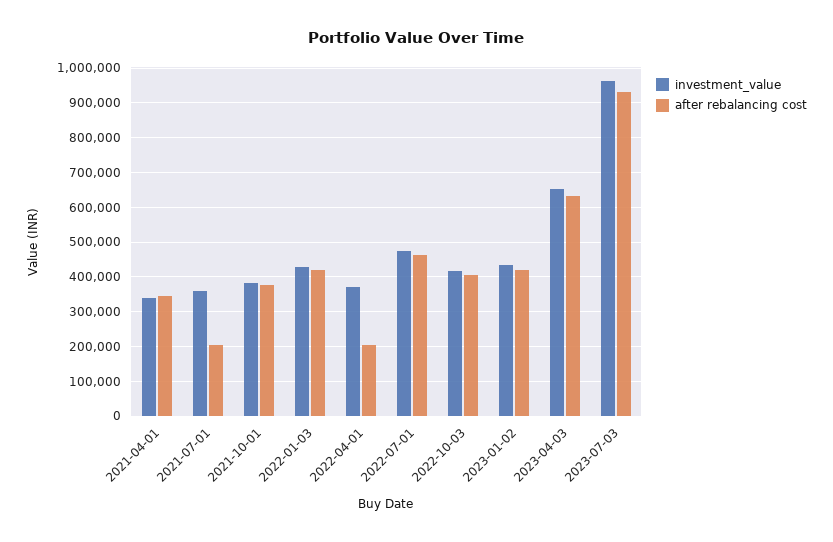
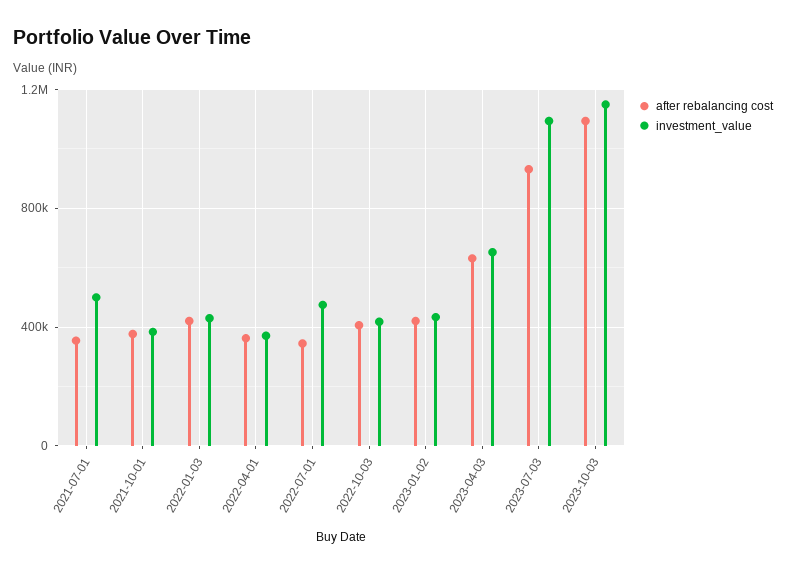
investment_value, 2021-04-01: 340000 -> none
after rebalancing cost, 2021-04-01: 340000 -> none
investment_value, 2021-07-01: 360000 -> 500000
after rebalancing cost, 2021-07-01: 200000 -> 350000
after rebalancing cost, 2022-04-01: 200000 -> 350000
after rebalancing cost, 2022-07-01: 460000 -> 350000
investment_value, 2023-07-03: 960000 -> 1100000
after rebalancing cost, 2023-10-03: none -> 1100000
investment_value, 2023-10-03: none -> 1150000

